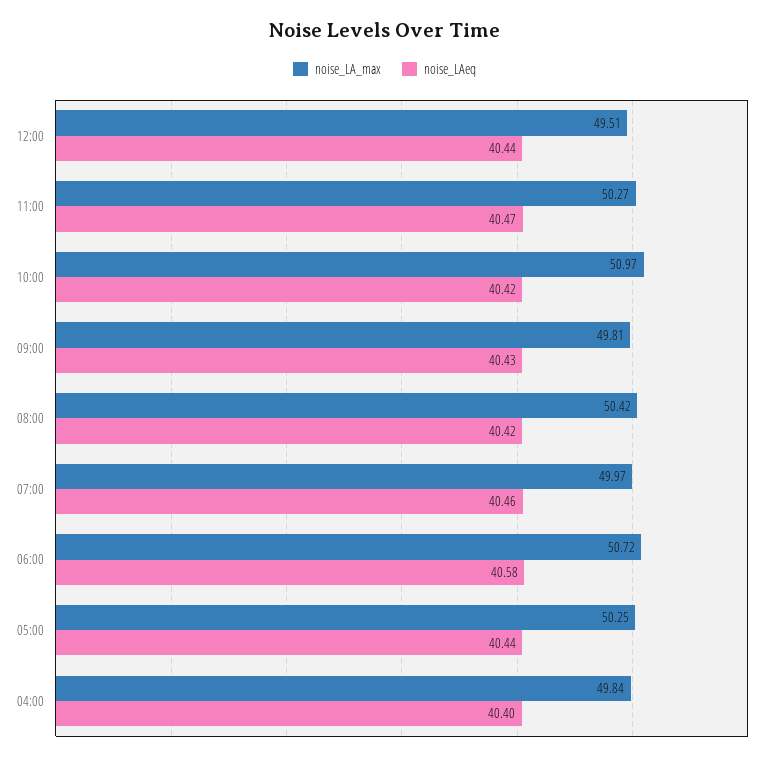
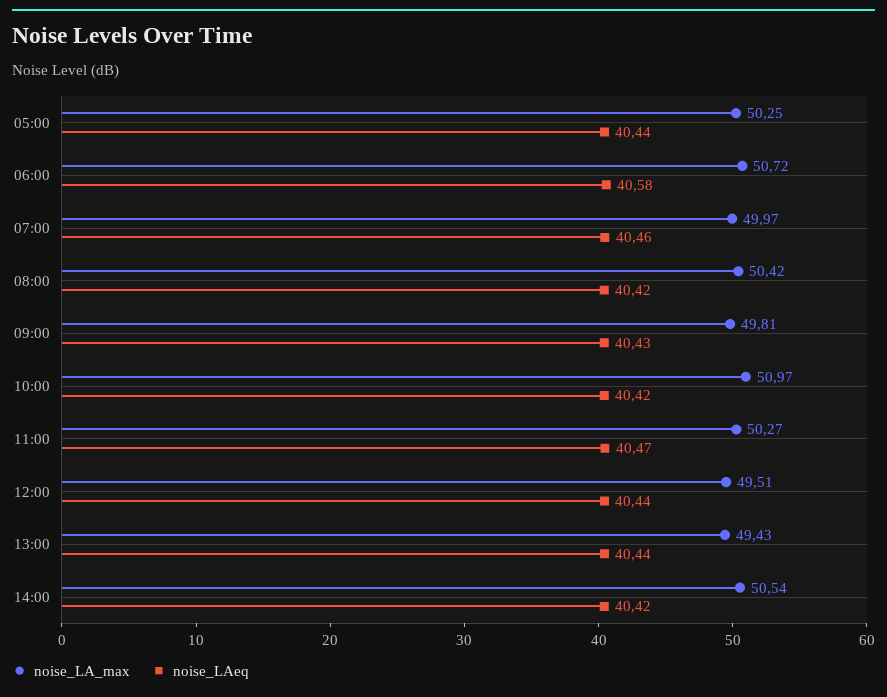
noise_LA_max, 04:00: 49.84 -> none
noise_LAeq, 04:00: 40.4 -> none
noise_LA_max, 13:00: none -> 49.43
noise_LAeq, 13:00: none -> 40.44
noise_LA_max, 14:00: none -> 50.54
noise_LAeq, 14:00: none -> 40.42

